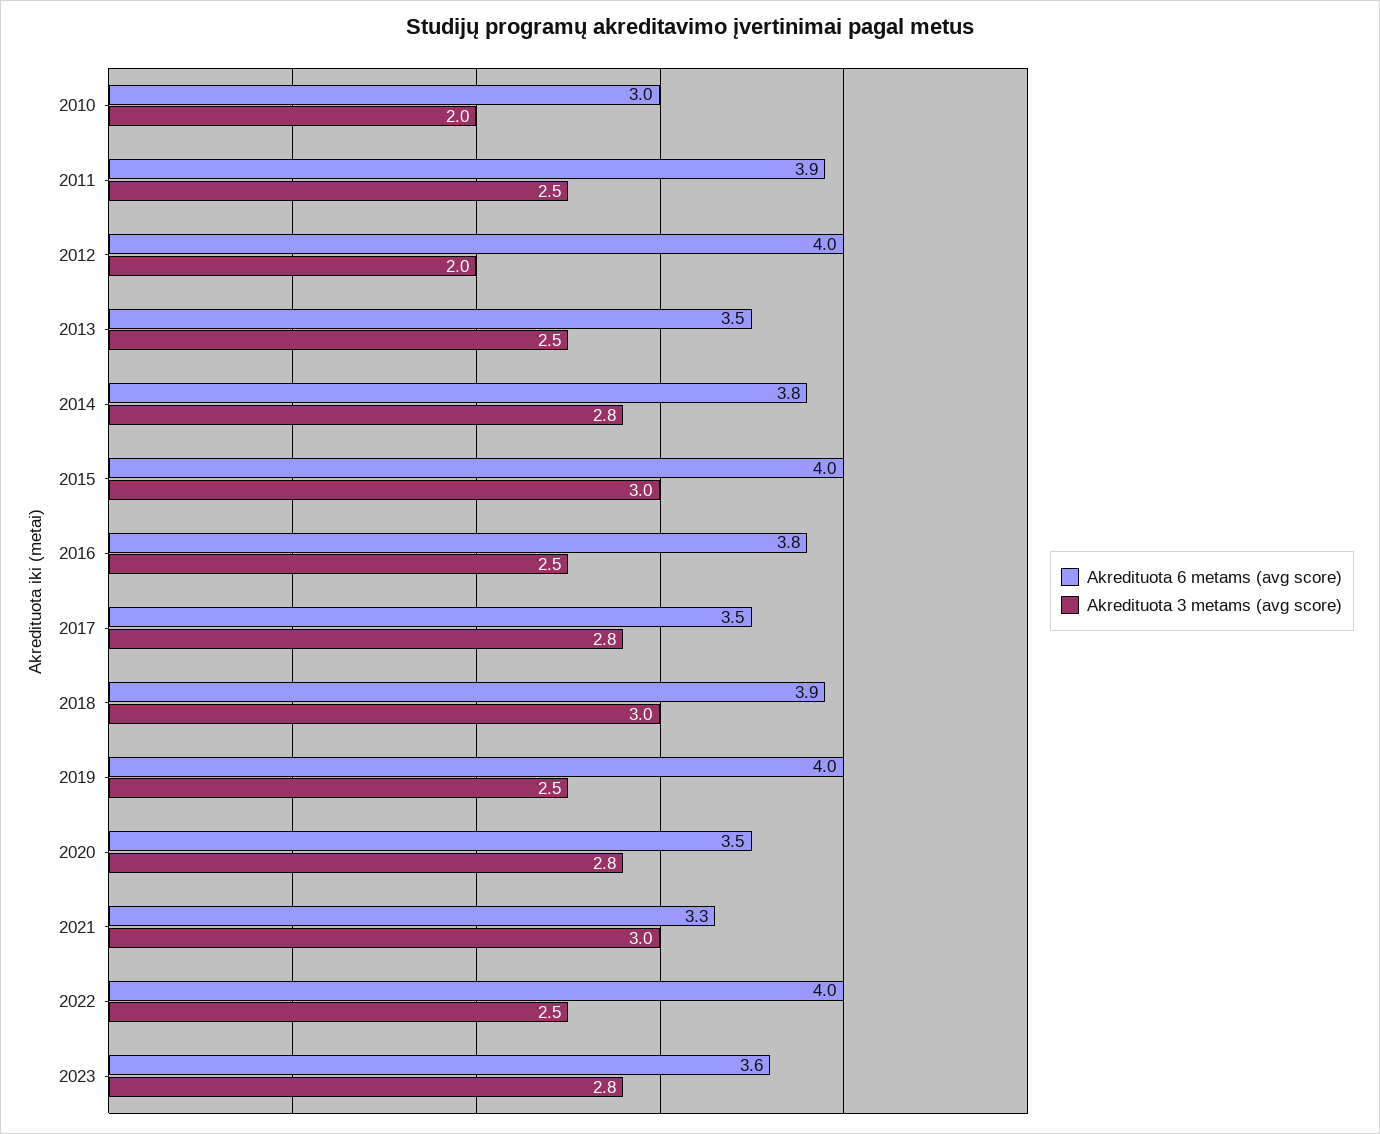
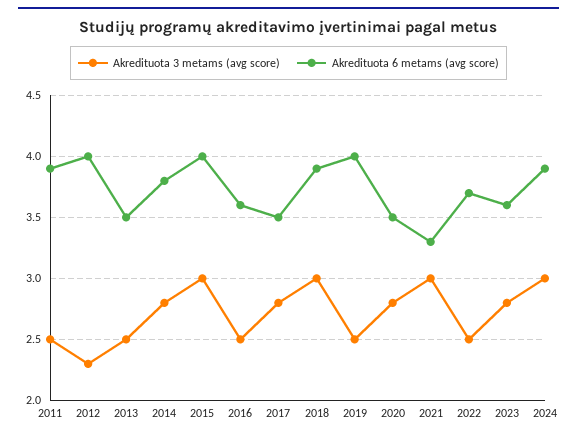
Akredituota 6 metams (avg score), 2010: 3 -> none
Akredituota 3 metams (avg score), 2010: 2 -> none
Akredituota 3 metams (avg score), 2012: 2 -> 2.3
Akredituota 6 metams (avg score), 2016: 3.8 -> 3.6
Akredituota 6 metams (avg score), 2022: 4 -> 3.7
Akredituota 3 metams (avg score), 2024: none -> 3
Akredituota 6 metams (avg score), 2024: none -> 3.9

